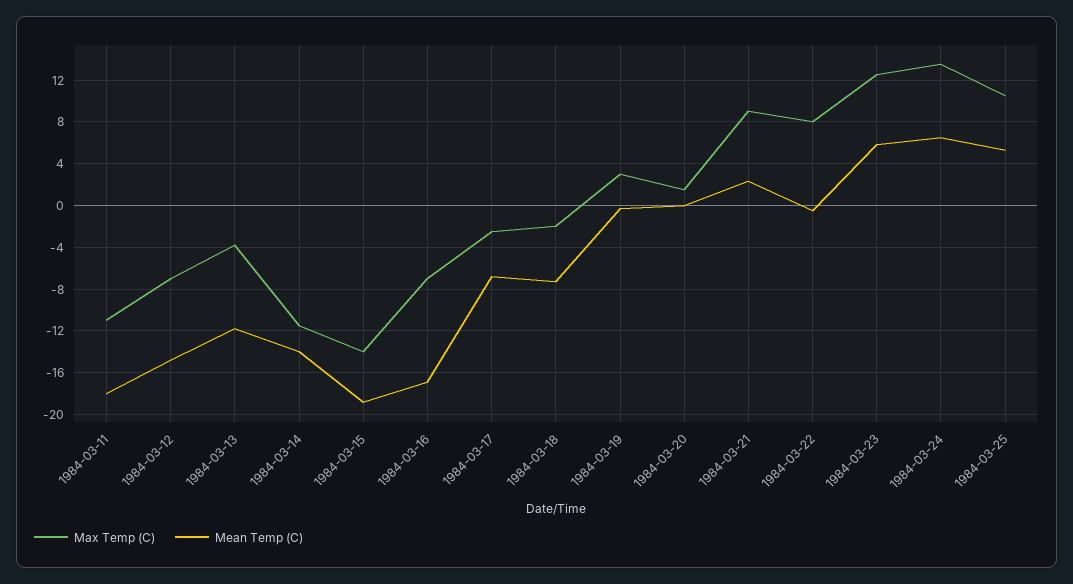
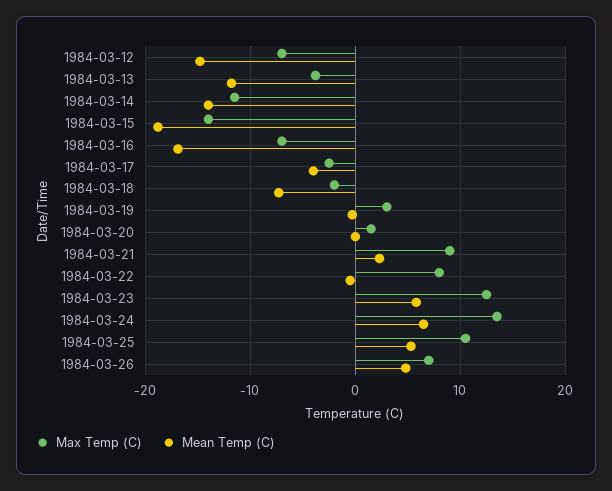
Max Temp (C), 1984-03-11: -11 -> none
Mean Temp (C), 1984-03-11: -18 -> none
Mean Temp (C), 1984-03-17: -7 -> -4
Max Temp (C), 1984-03-26: none -> 7
Mean Temp (C), 1984-03-26: none -> 5

